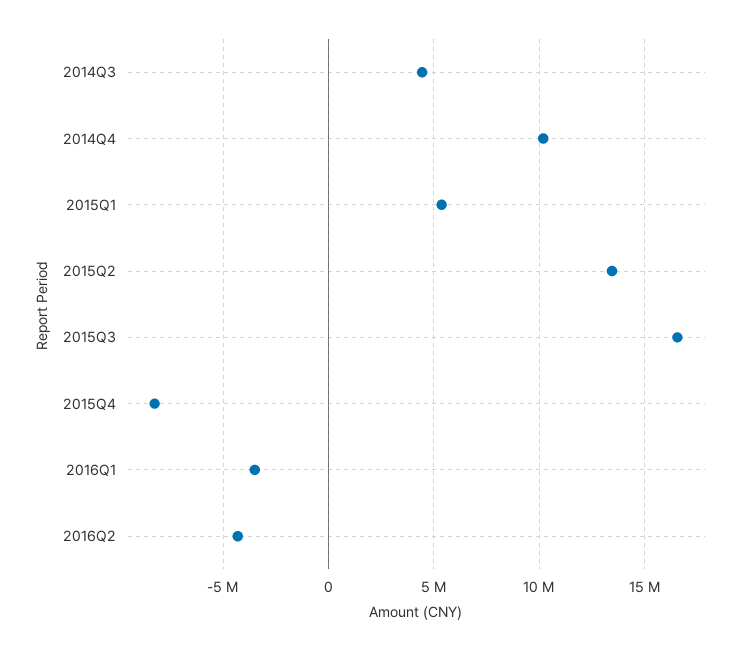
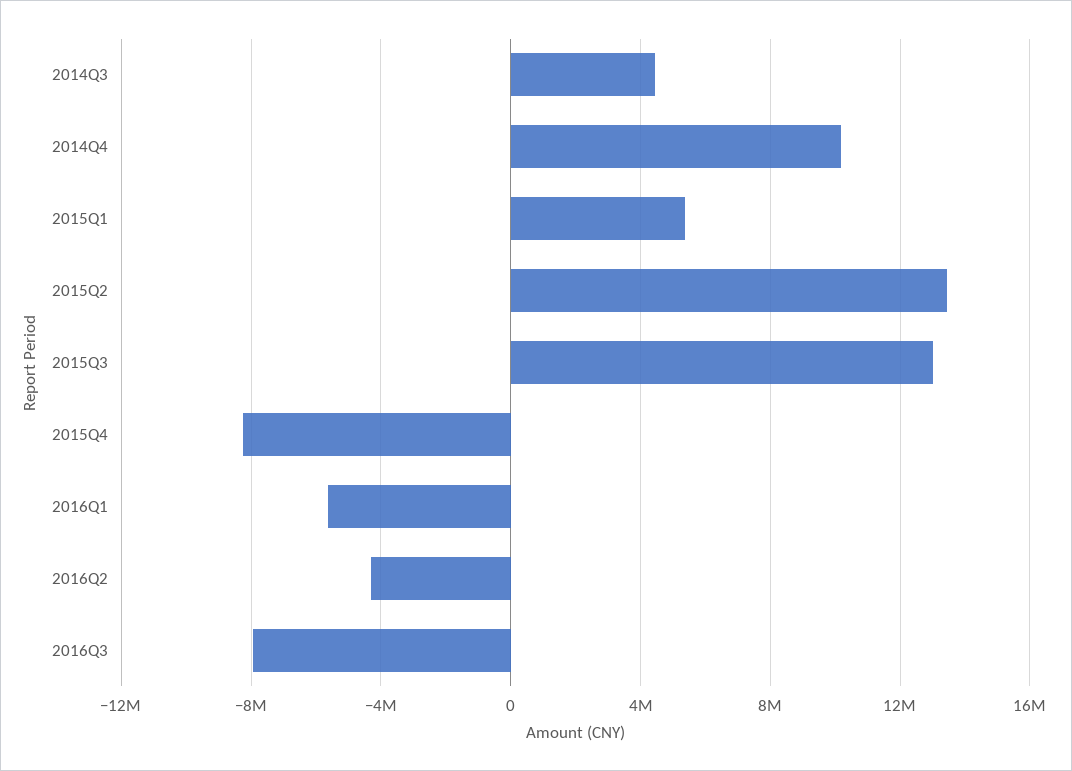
2015Q3: 16500000 -> 13000000
2016Q1: -3500000 -> -5500000
2016Q3: none -> -8000000

